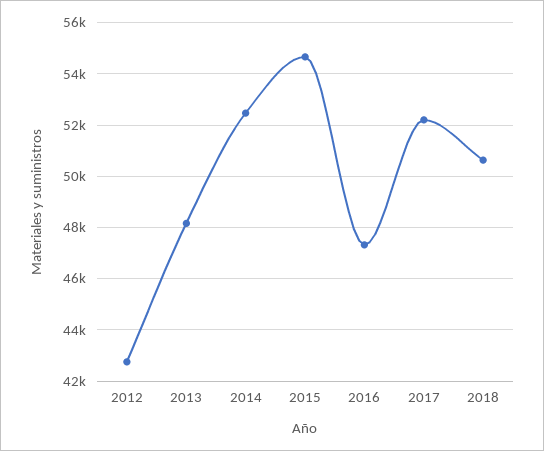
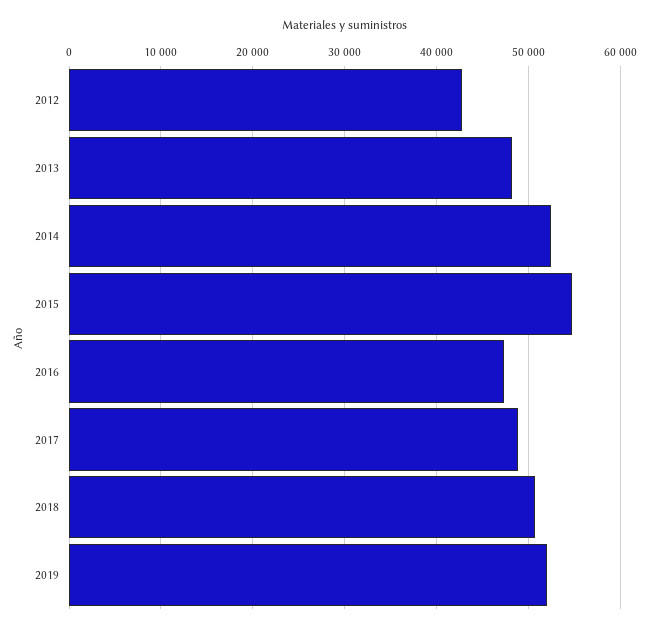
2017: 52250 -> 49000
2019: none -> 52000

